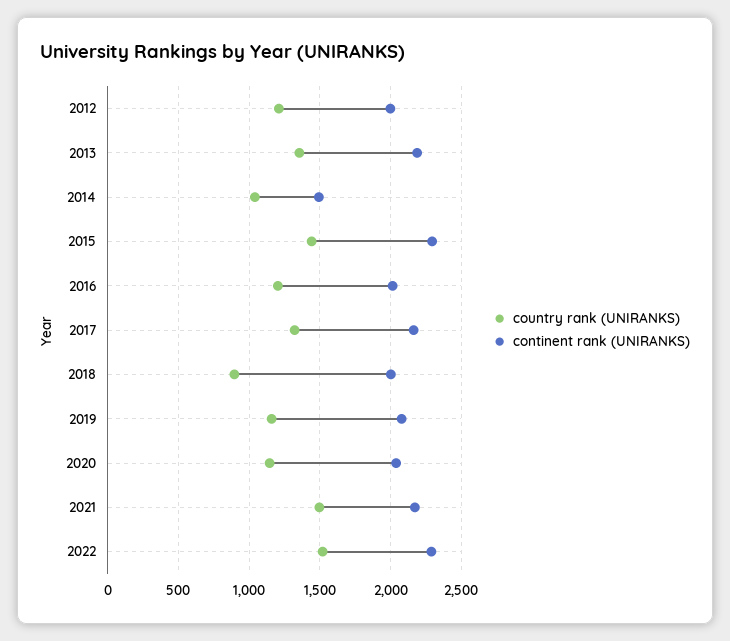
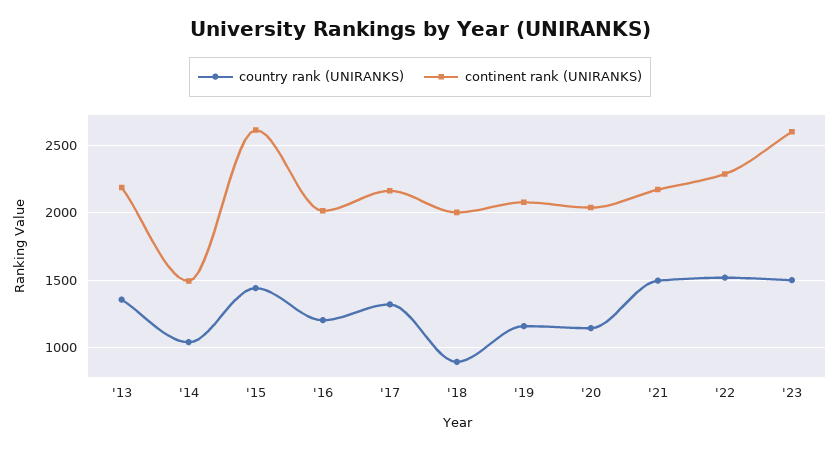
country rank (UNIRANKS), 2012: 1200 -> none
continent rank (UNIRANKS), 2012: 2000 -> none
continent rank (UNIRANKS), 2015: 2300 -> 2600
country rank (UNIRANKS), '23: none -> 1500
continent rank (UNIRANKS), '23: none -> 2600

